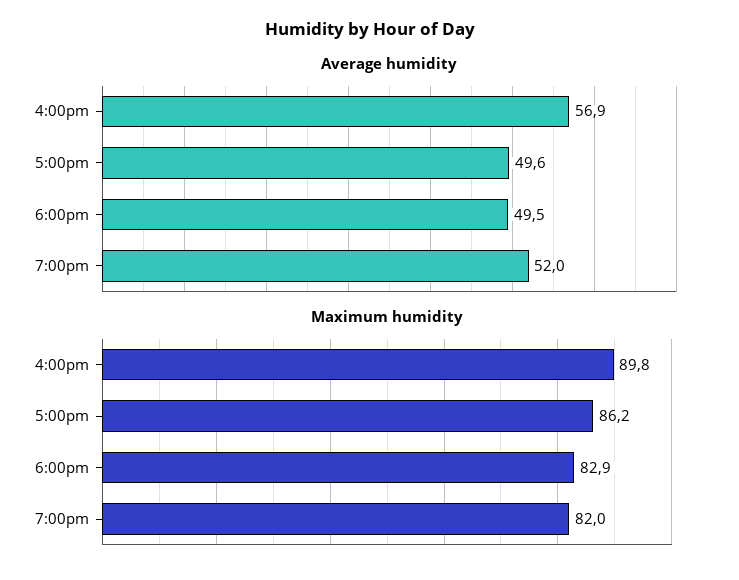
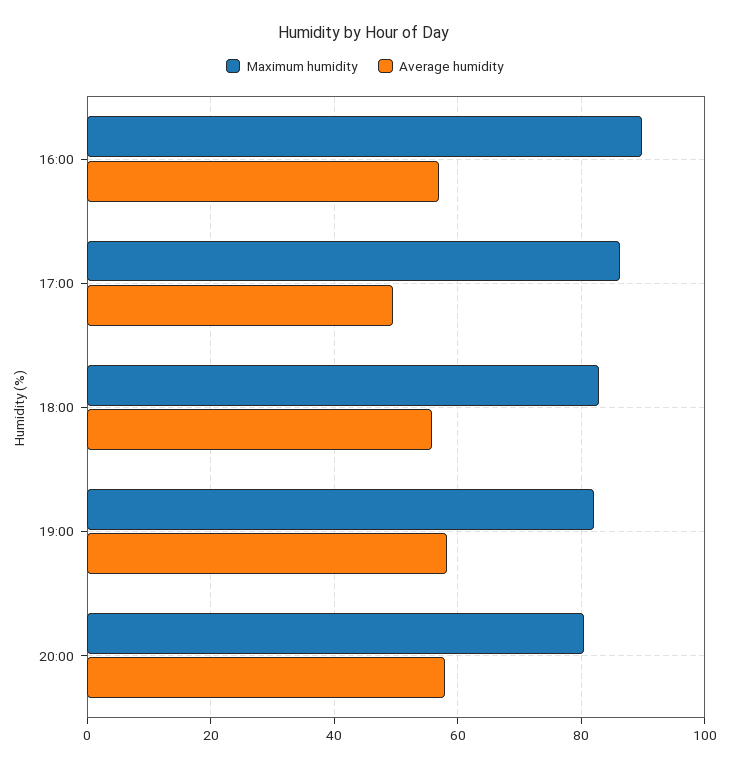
Average humidity, 6:00pm: 49.5 -> 56
Average humidity, 7:00pm: 52 -> 58
Maximum humidity, 20:00: none -> 80
Average humidity, 20:00: none -> 58

